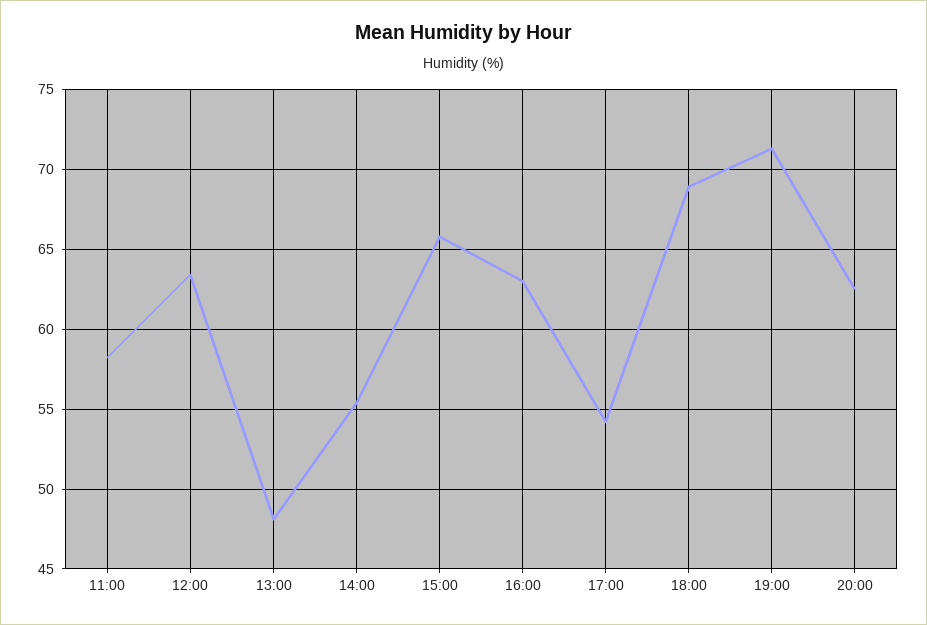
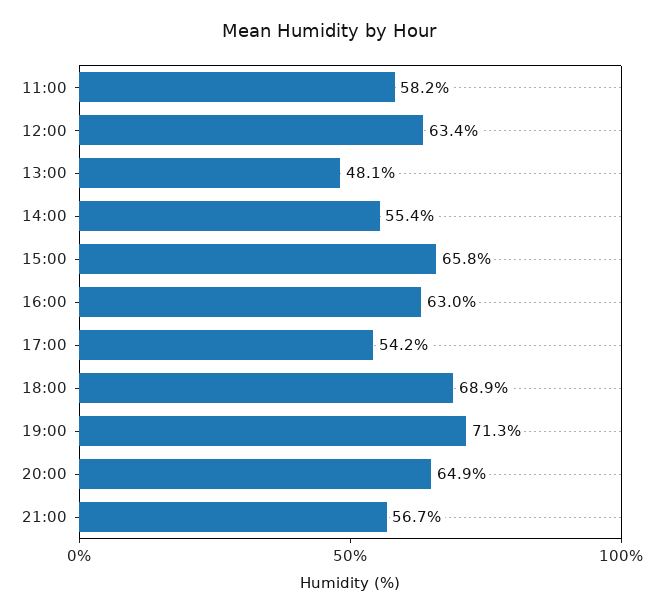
20:00: 62.5 -> 64.9
21:00: none -> 56.7

